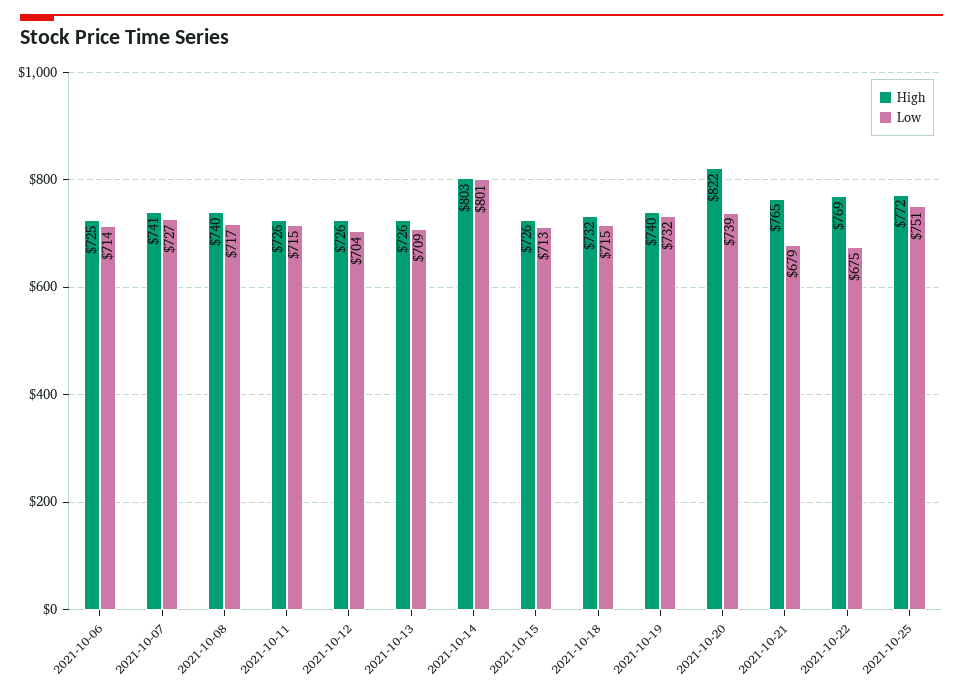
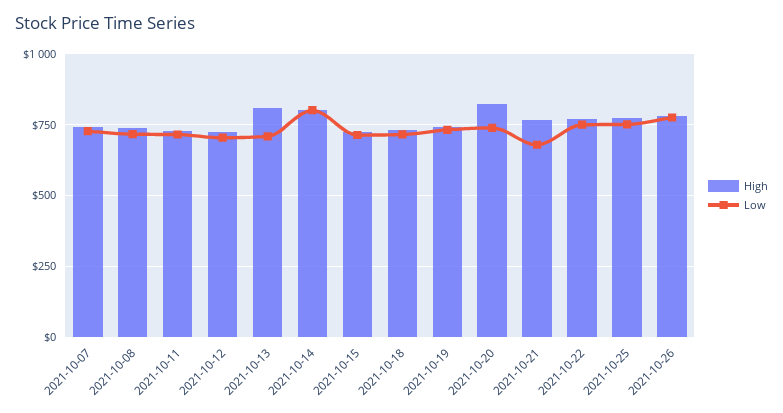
High, 2021-10-06: 725 -> none
Low, 2021-10-06: 714 -> none
High, 2021-10-13: 726 -> 800
Low, 2021-10-22: 675 -> 750
High, 2021-10-26: none -> 775
Low, 2021-10-26: none -> 775

